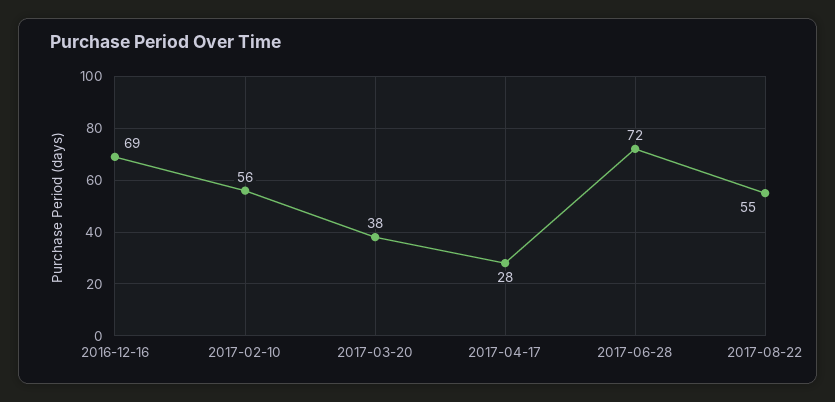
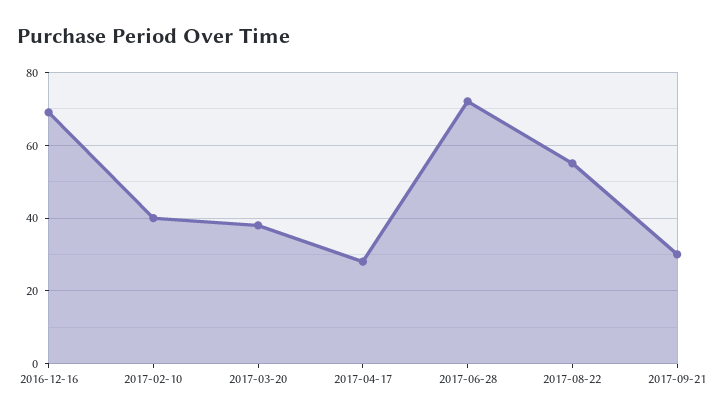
2017-02-10: 56 -> 40
2017-09-21: none -> 30

